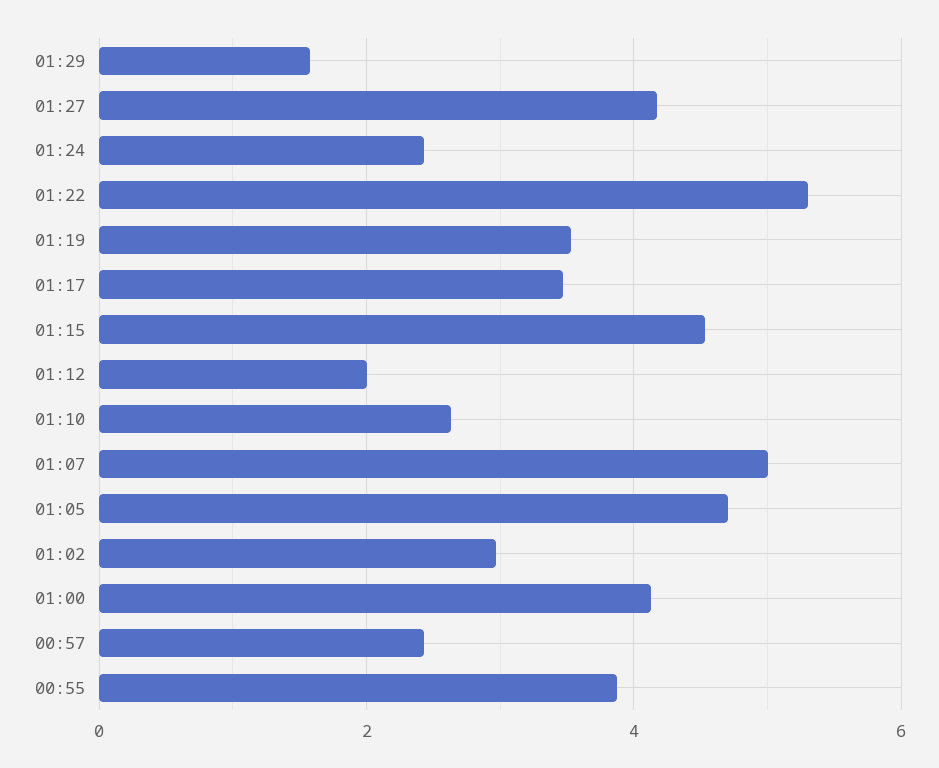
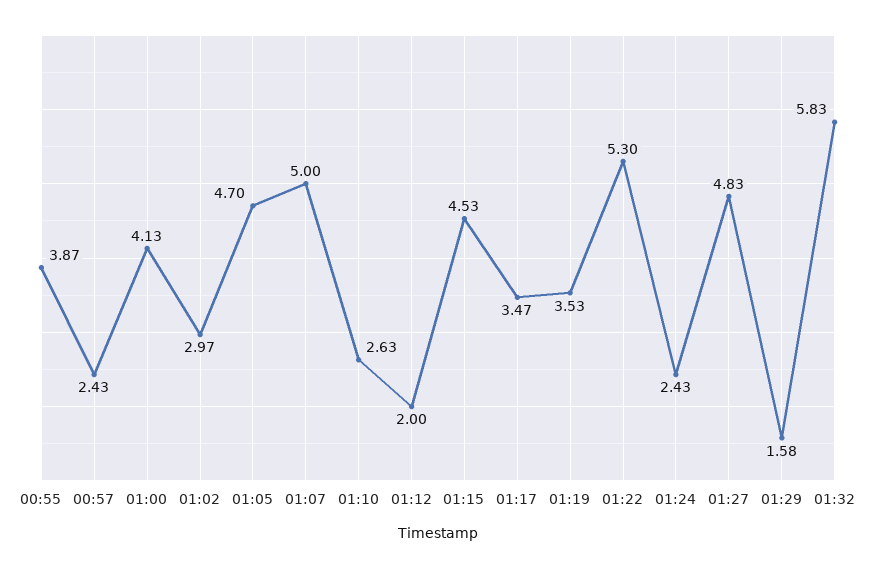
01:27: 4.2 -> 4.83
01:32: none -> 5.83

